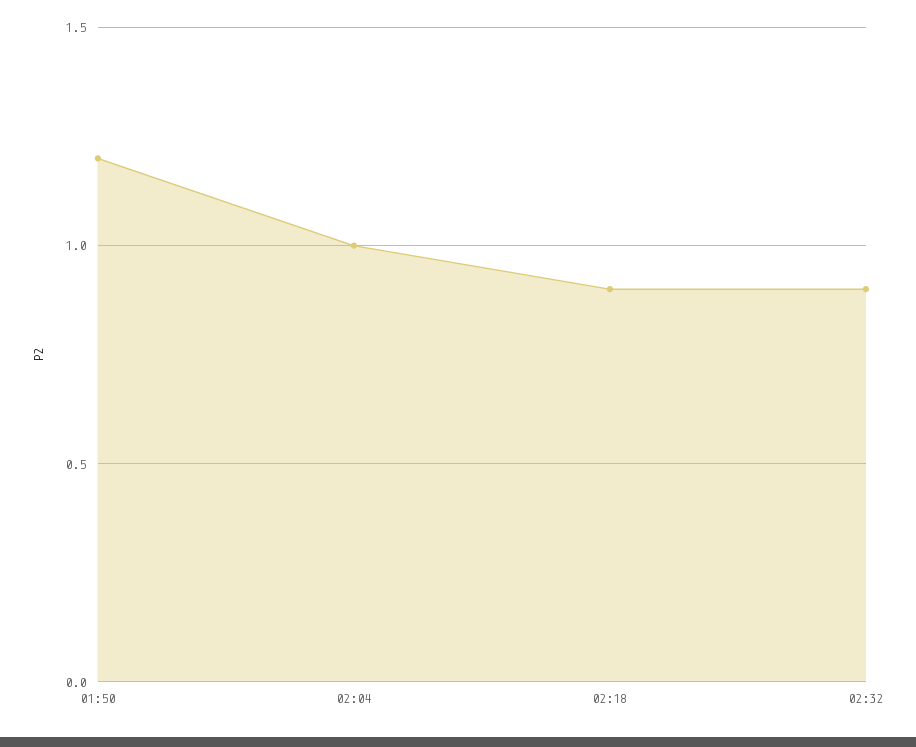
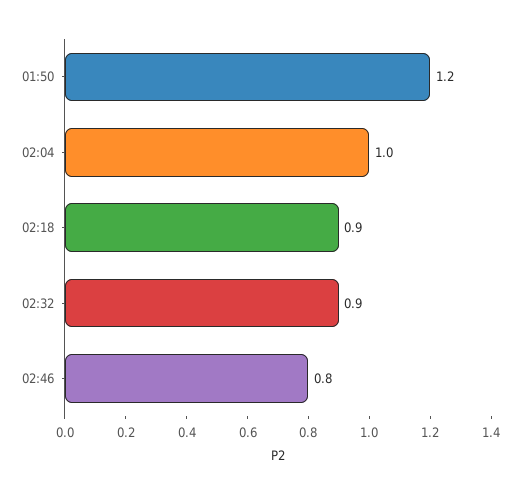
02:46: none -> 0.8

